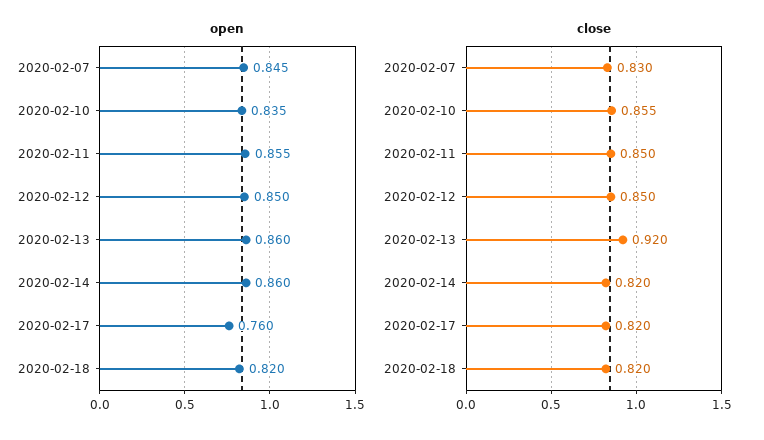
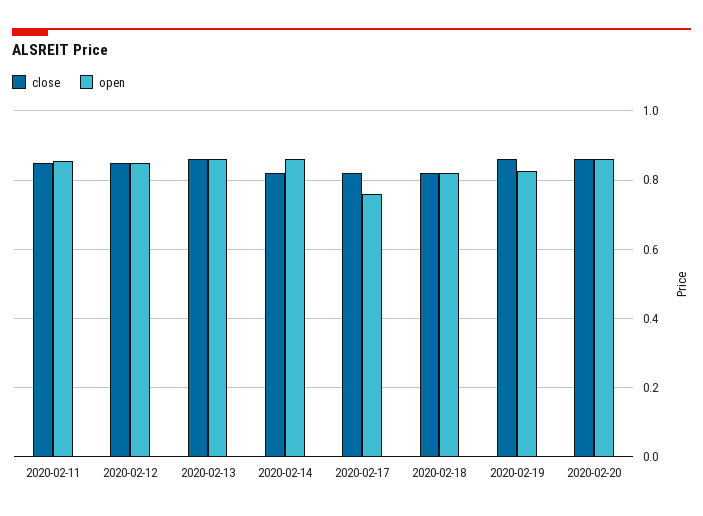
open, 2020-02-07: 0.845 -> none
open, 2020-02-10: 0.835 -> none
close, 2020-02-07: 0.83 -> none
close, 2020-02-10: 0.855 -> none
close, 2020-02-13: 0.92 -> 0.86
close, 2020-02-19: none -> 0.86
open, 2020-02-19: none -> 0.82
close, 2020-02-20: none -> 0.86
open, 2020-02-20: none -> 0.86

